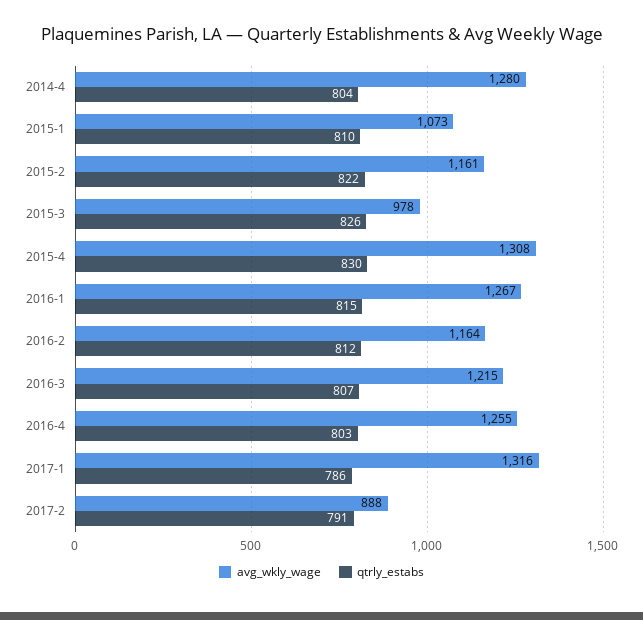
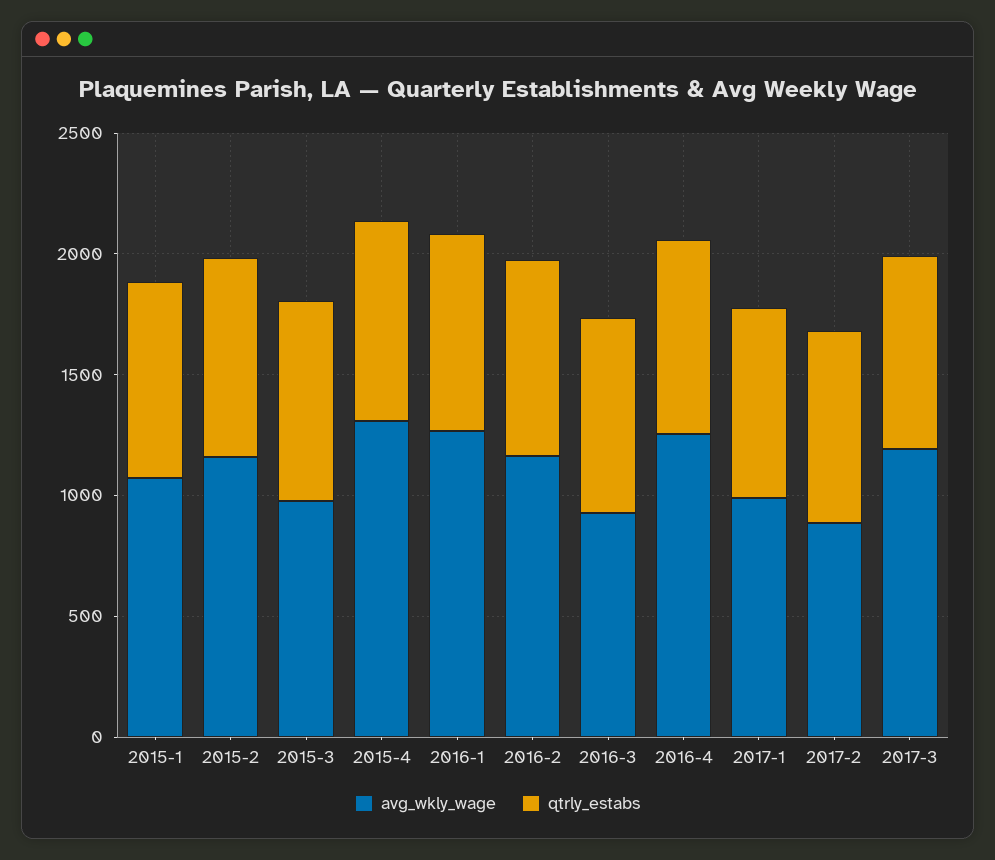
avg_wkly_wage, 2014-4: 1280 -> none
qtrly_estabs, 2014-4: 804 -> none
avg_wkly_wage, 2016-3: 1215 -> 900
avg_wkly_wage, 2017-1: 1316 -> 1000
avg_wkly_wage, 2017-3: none -> 1200
qtrly_estabs, 2017-3: none -> 800

